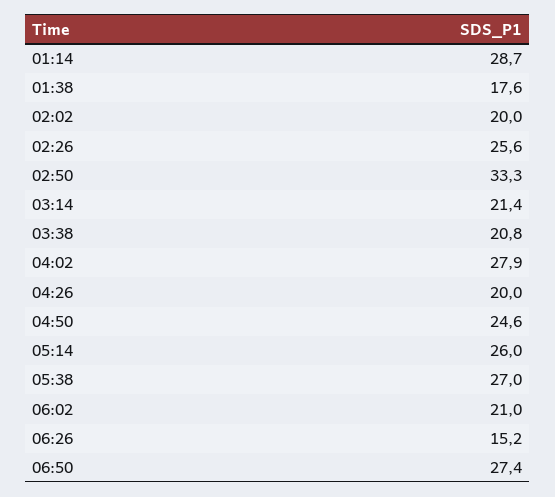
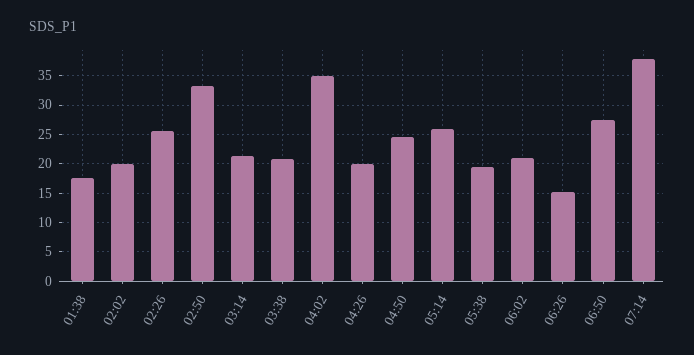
01:14: 28.7 -> none
04:02: 27.9 -> 35
05:38: 27 -> 20
07:14: none -> 37.5

